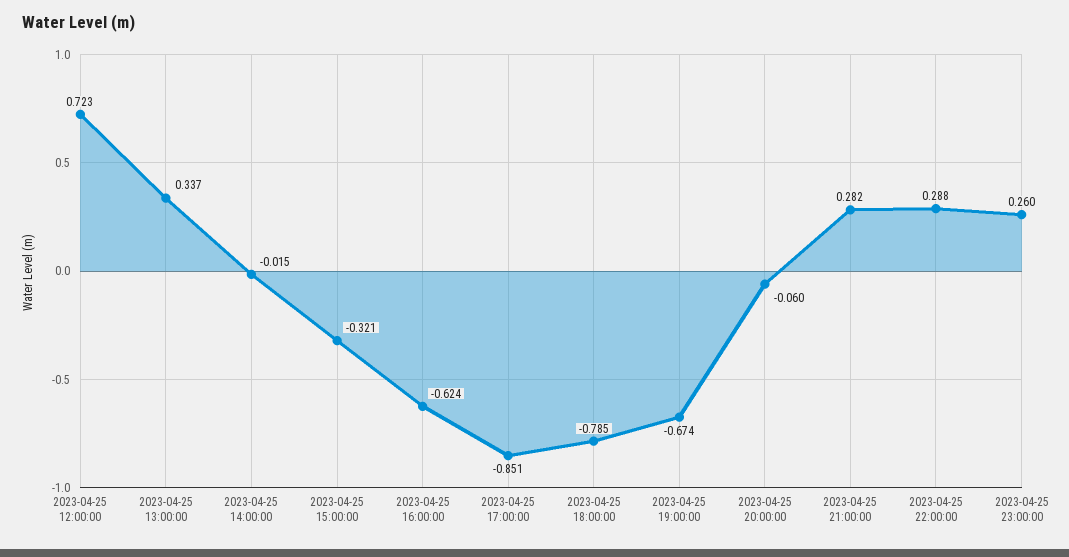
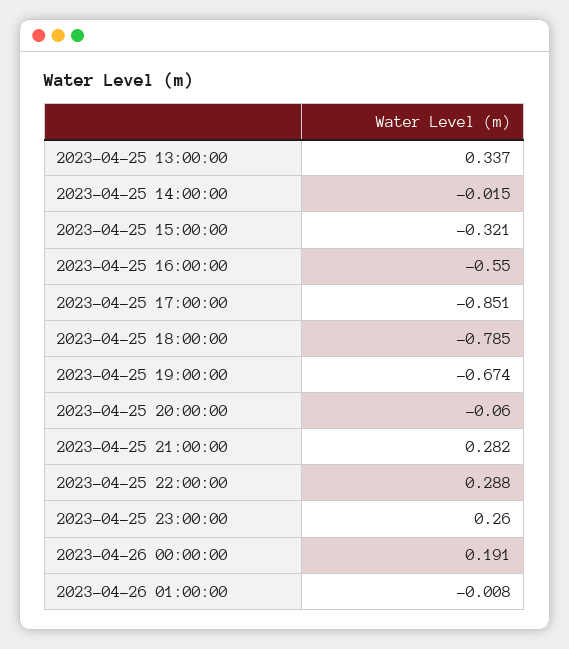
2023-04-25 12:00:00: 0.723 -> none
2023-04-25 16:00:00: -0.624 -> -0.55
2023-04-26 00:00:00: none -> 0.191
2023-04-26 01:00:00: none -> -0.008

